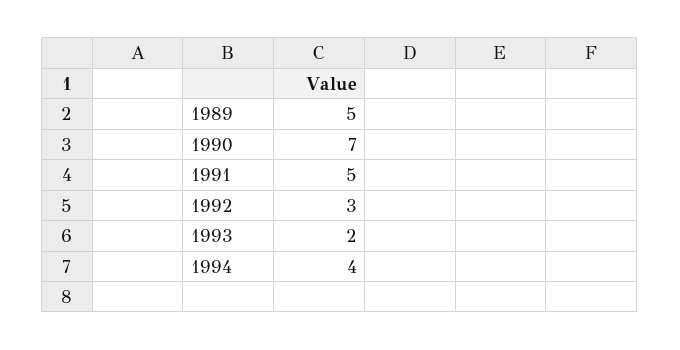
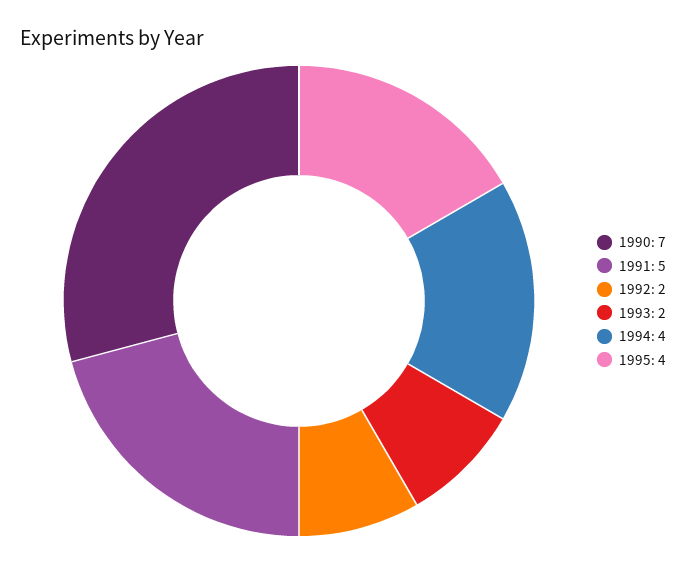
1989: 5 -> none
1992: 3 -> 2
1995: none -> 4

